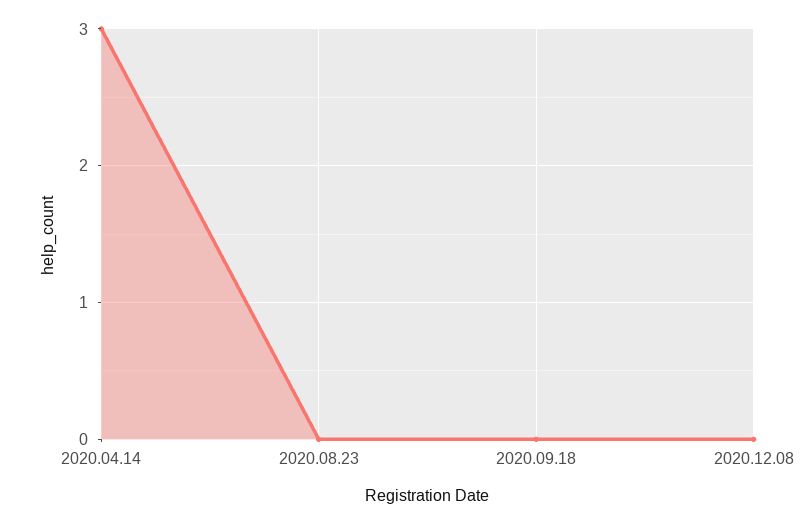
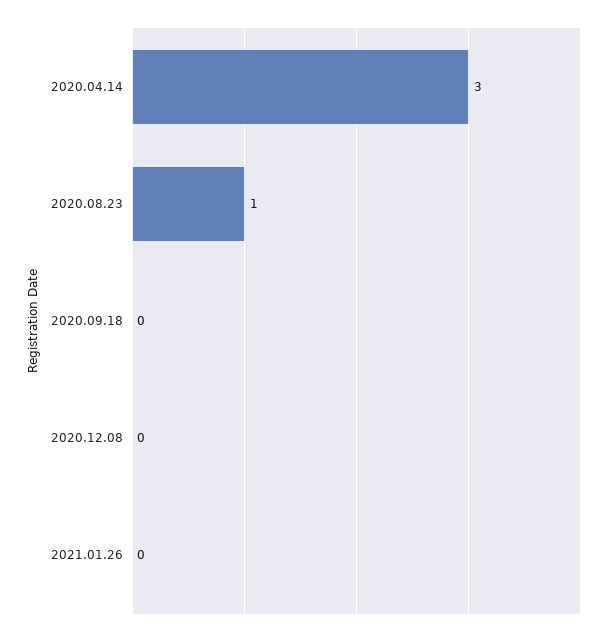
2020.08.23: 0 -> 1
2021.01.26: none -> 0

